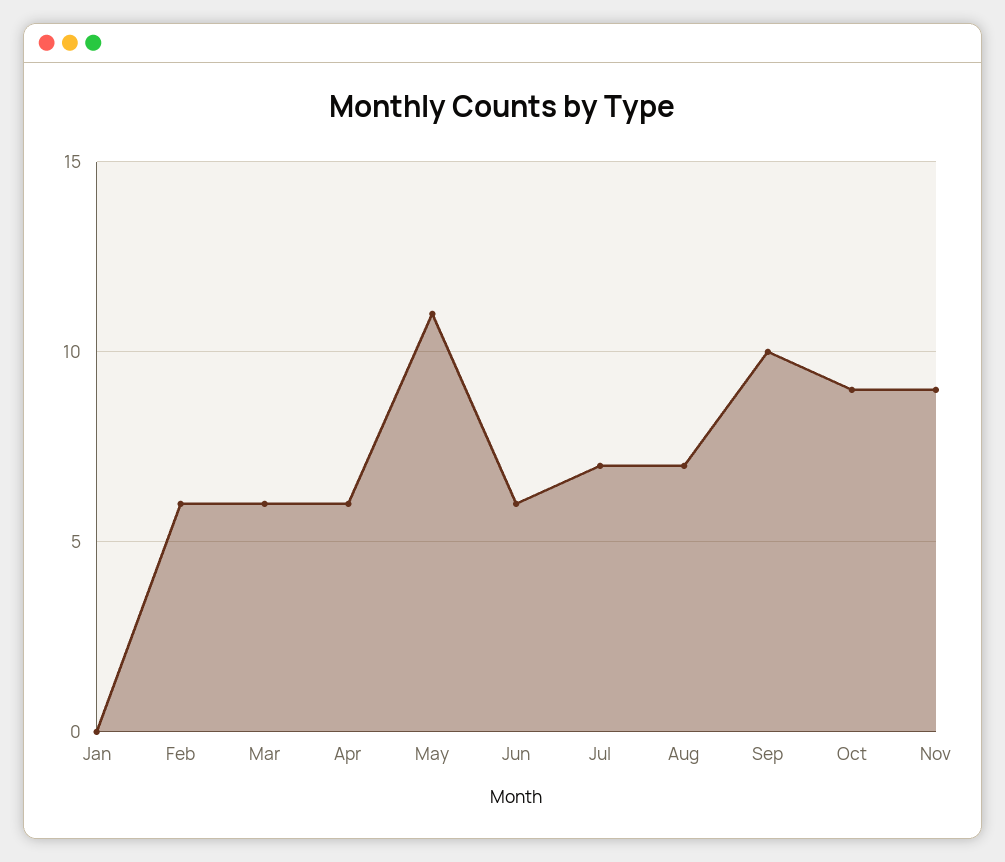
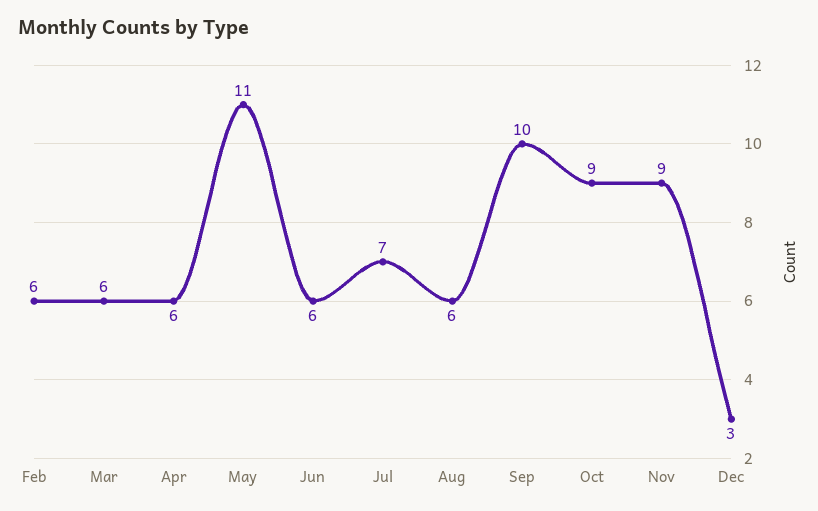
Jan: 0 -> none
Aug: 7 -> 6
Dec: none -> 3

